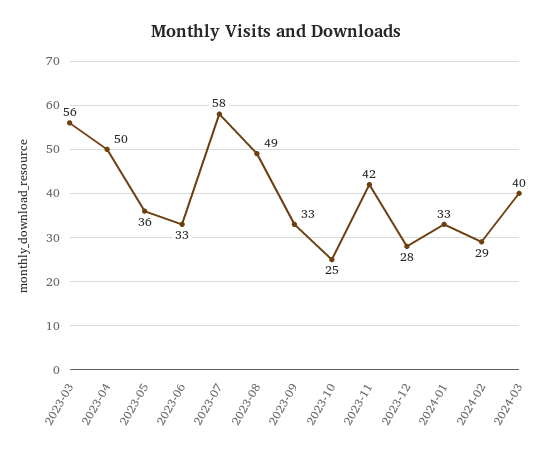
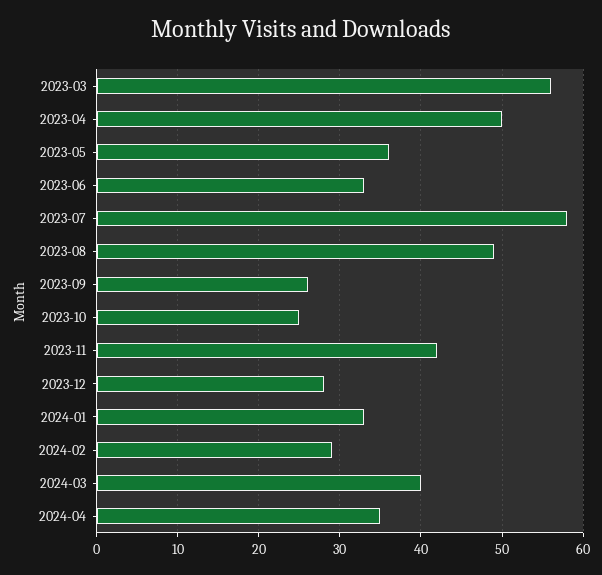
2023-09: 33 -> 26
2024-04: none -> 35

